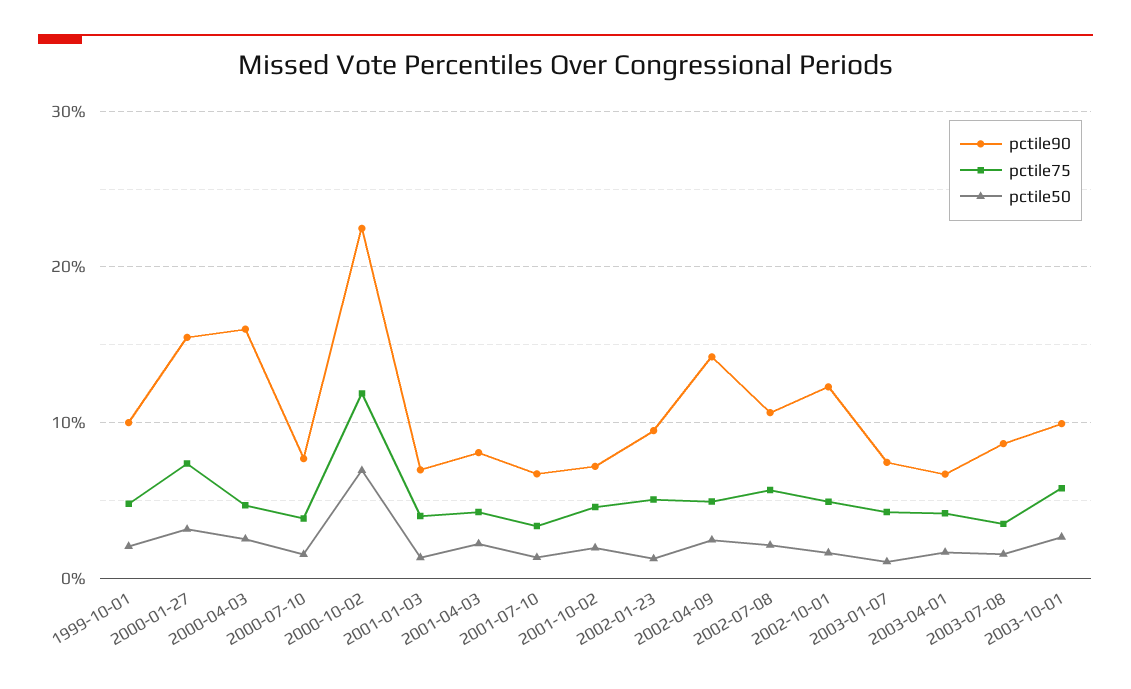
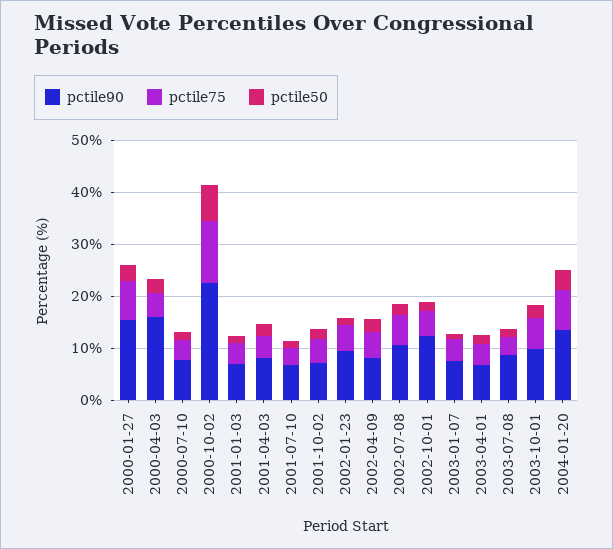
pctile90, 1999-10-01: 10 -> none
pctile75, 1999-10-01: 5 -> none
pctile50, 1999-10-01: 2 -> none
pctile90, 2002-04-09: 14 -> 8
pctile90, 2004-01-20: none -> 14
pctile75, 2004-01-20: none -> 8
pctile50, 2004-01-20: none -> 4

